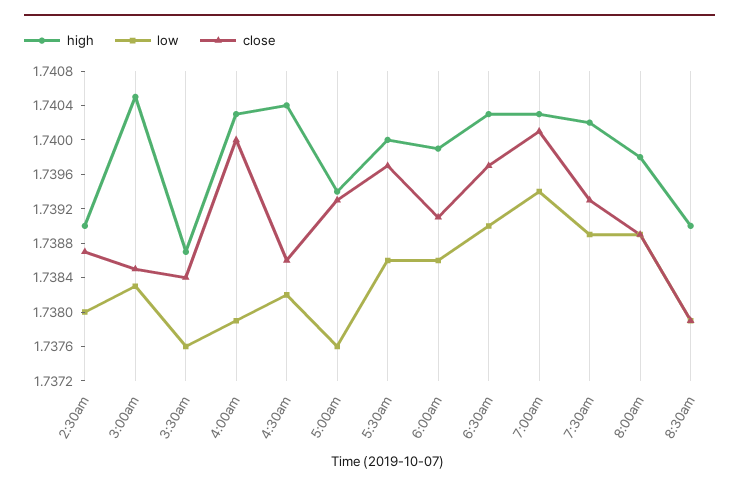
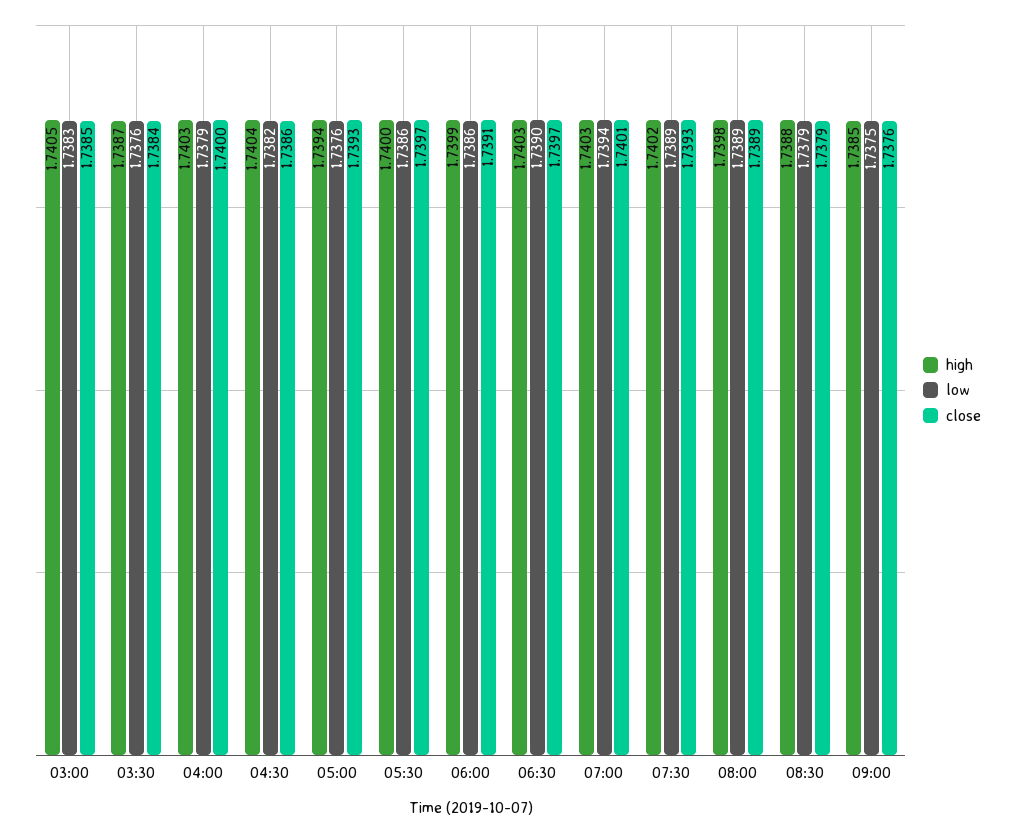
high, 2:30am: 1.739 -> none
low, 2:30am: 1.738 -> none
close, 2:30am: 1.7387 -> none
high, 8:30am: 1.739 -> 1.7388
high, 09:00: none -> 1.7385
low, 09:00: none -> 1.7375
close, 09:00: none -> 1.7376

